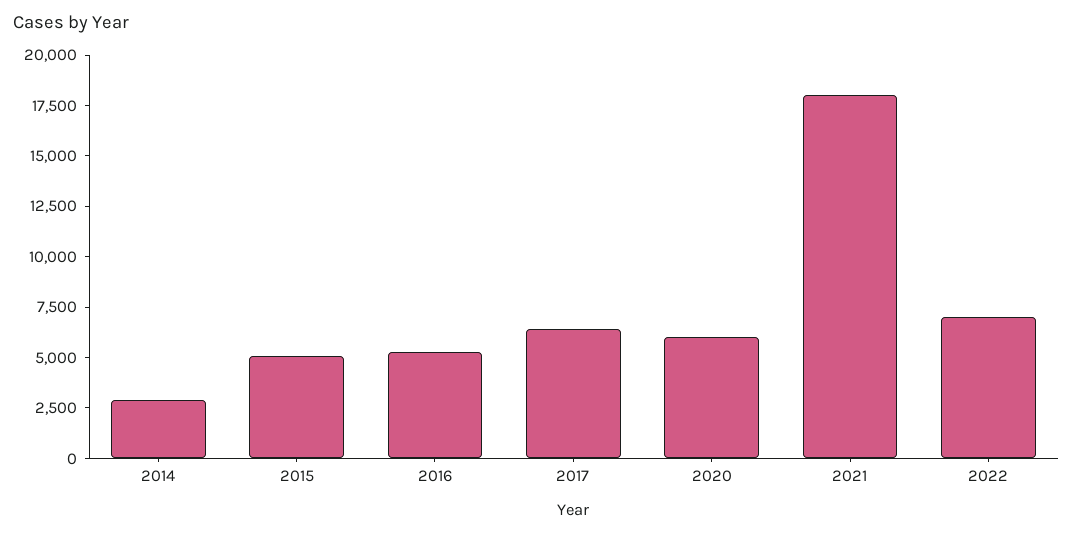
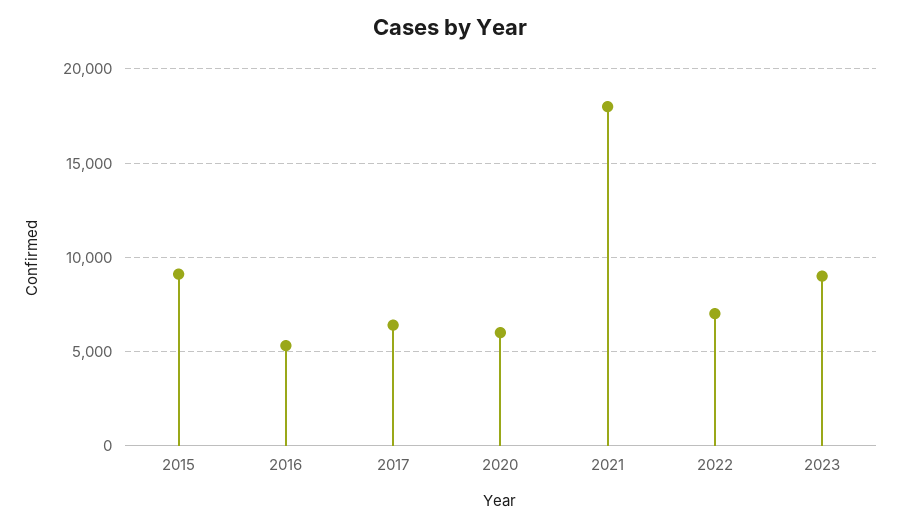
2014: 3000 -> none
2015: 5000 -> 9000
2023: none -> 9000

